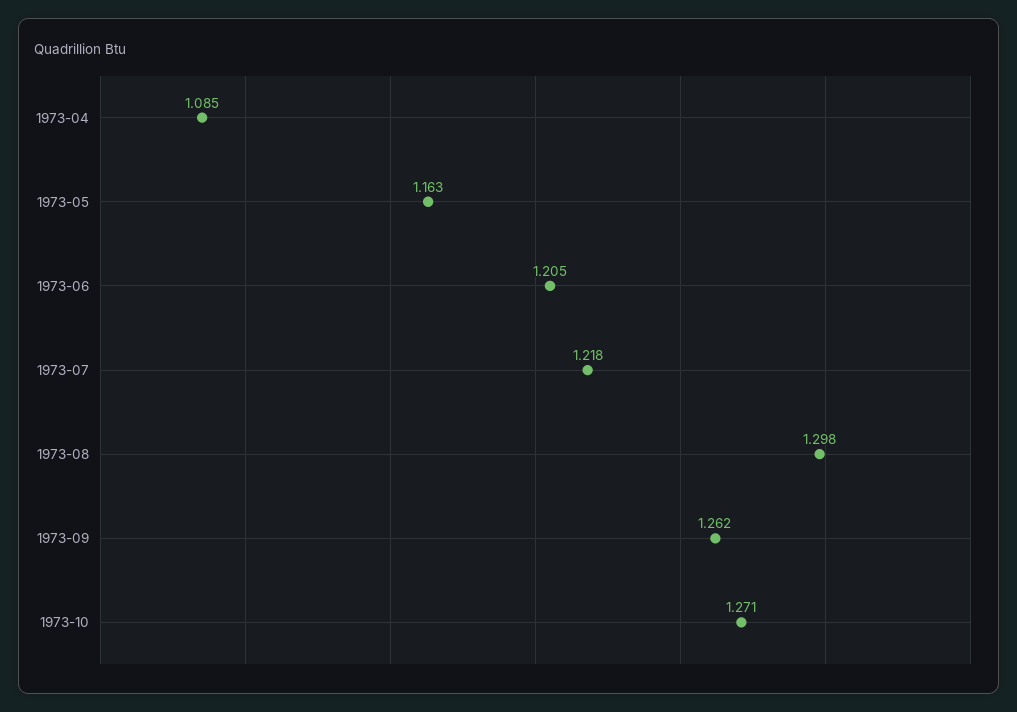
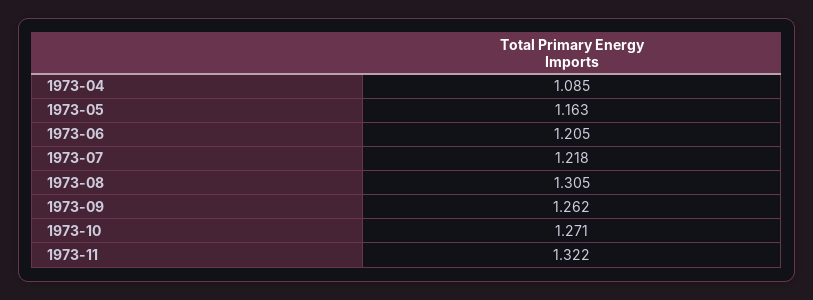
1973-08: 1.298 -> 1.305
1973-11: none -> 1.322

